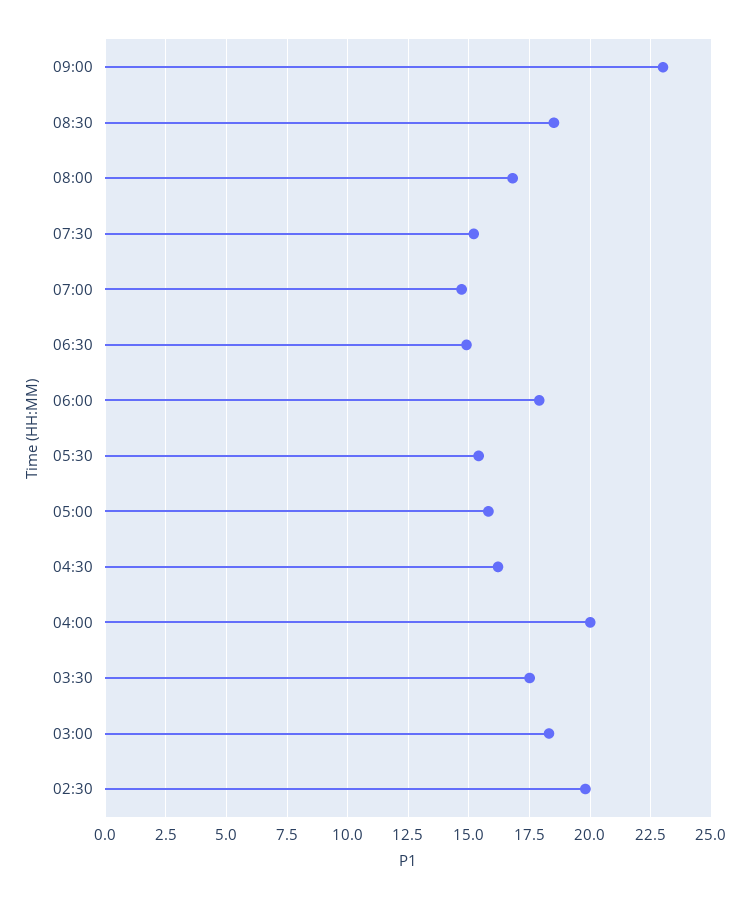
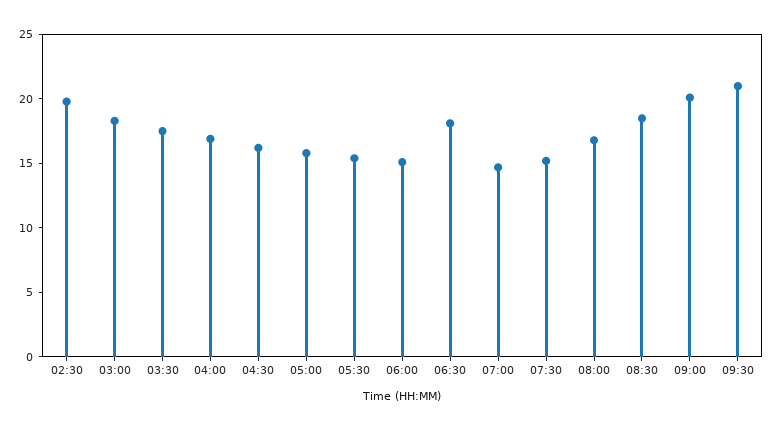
09:00: 23 -> 20
06:30: 15 -> 18
06:00: 18 -> 15
04:00: 20 -> 17
09:30: none -> 21

